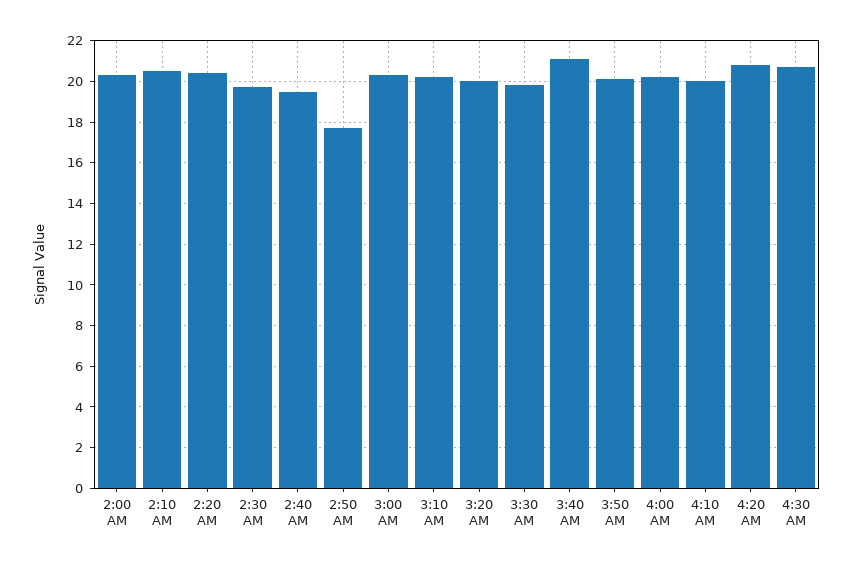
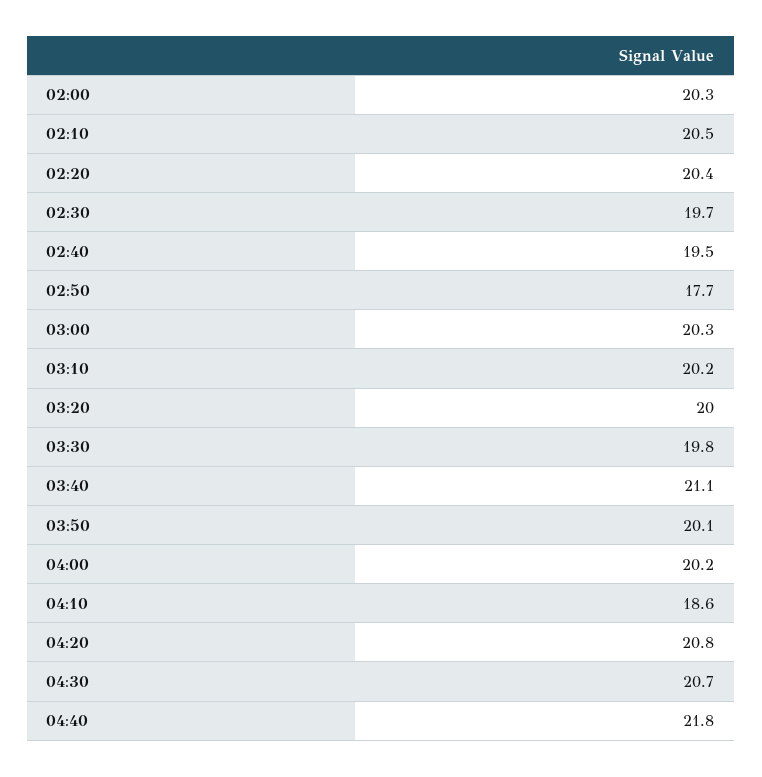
4:10 AM: 20 -> 18.6
04:40: none -> 21.8

